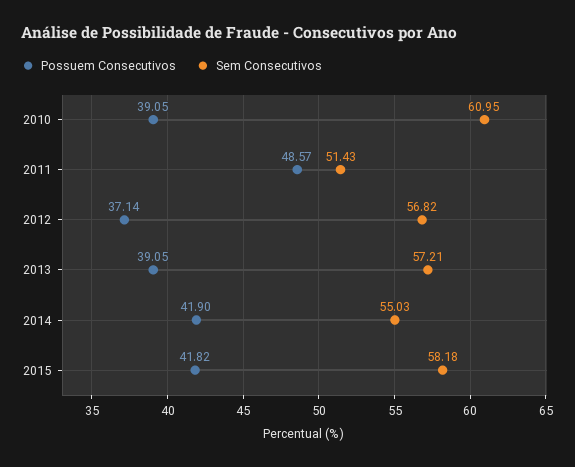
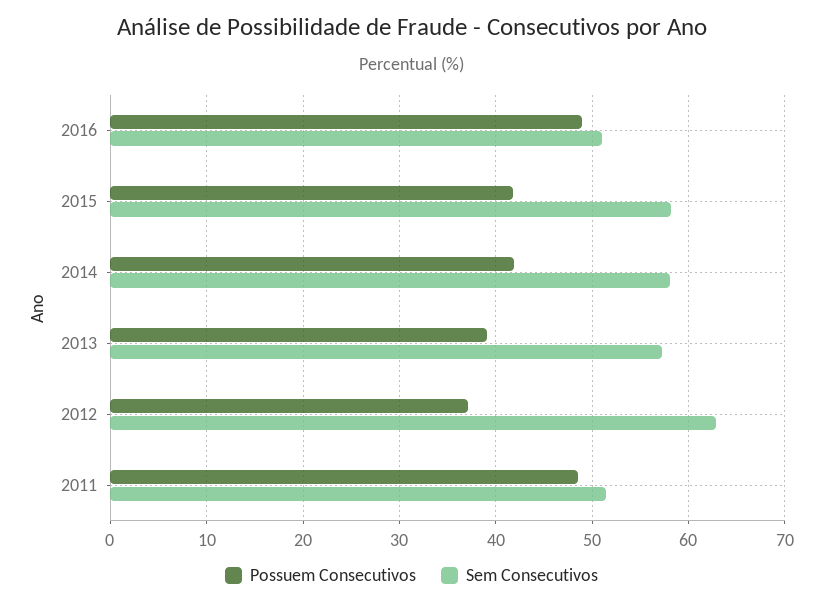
Possuem Consecutivos, 2010: 39.05 -> none
Sem Consecutivos, 2010: 60.95 -> none
Sem Consecutivos, 2012: 56.82 -> 63
Sem Consecutivos, 2014: 55.03 -> 58
Possuem Consecutivos, 2016: none -> 49
Sem Consecutivos, 2016: none -> 51

